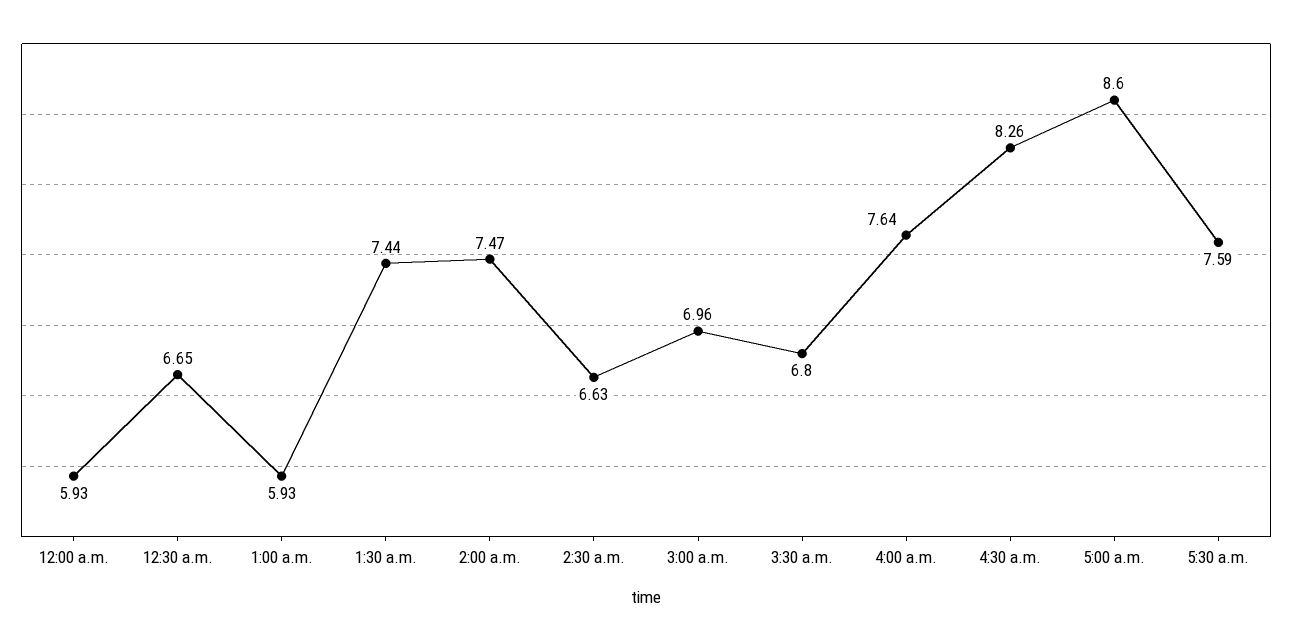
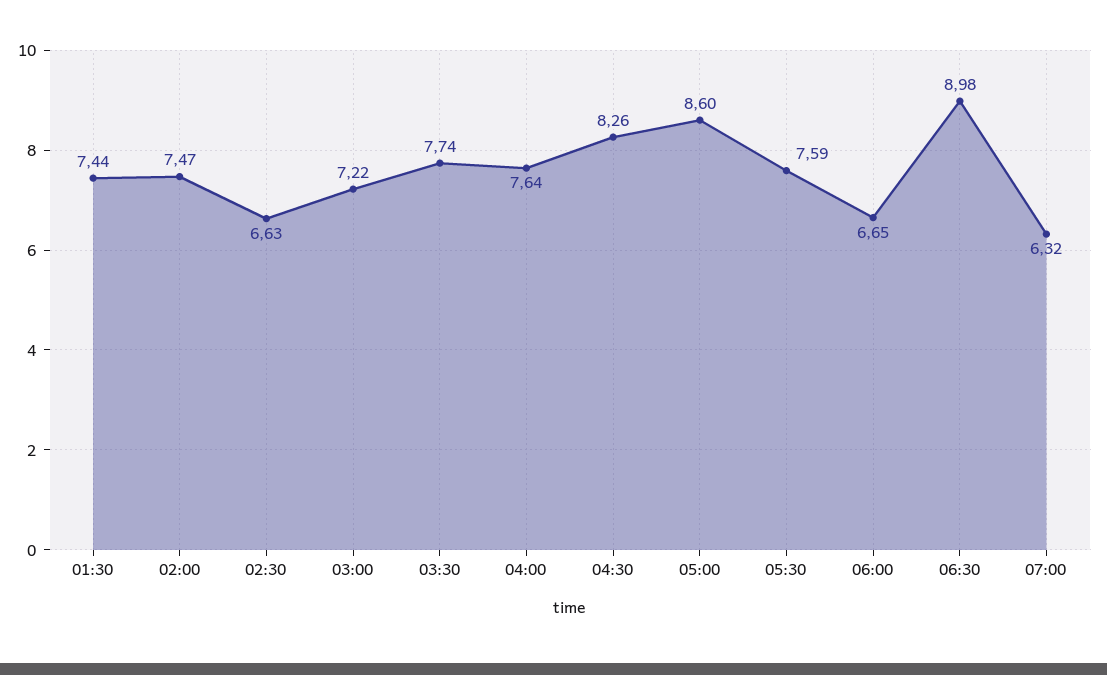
12:00 a.m.: 5.93 -> none
12:30 a.m.: 6.65 -> none
1:00 a.m.: 5.93 -> none
3:00 a.m.: 6.96 -> 7.22
3:30 a.m.: 6.8 -> 7.74
06:00: none -> 6.65
06:30: none -> 8.98
07:00: none -> 6.32

